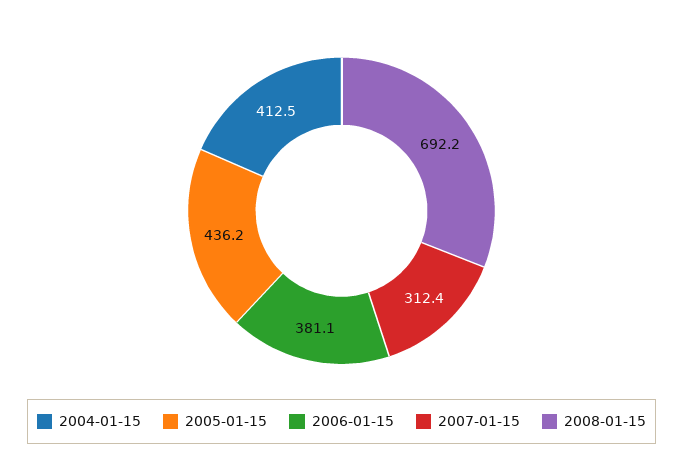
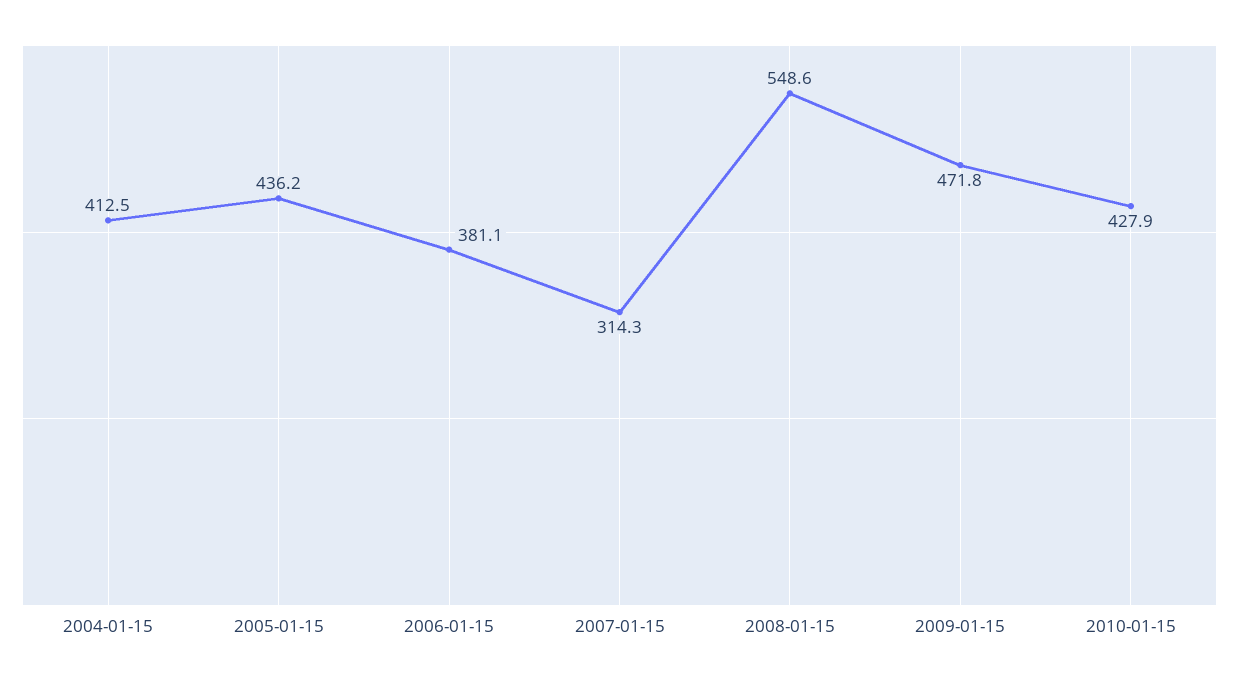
2007-01-15: 312.4 -> 314.3
2008-01-15: 692.2 -> 548.6
2009-01-15: none -> 471.8
2010-01-15: none -> 427.9

